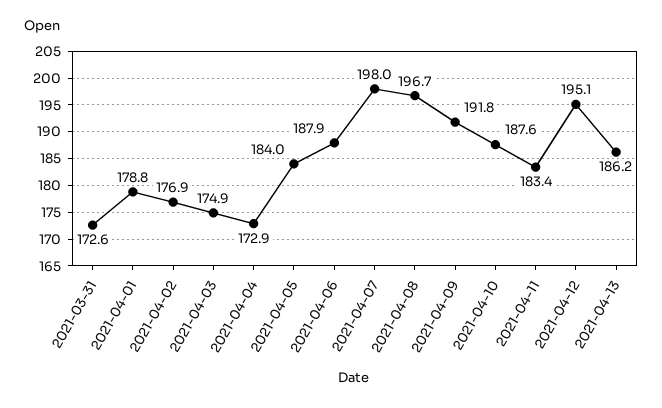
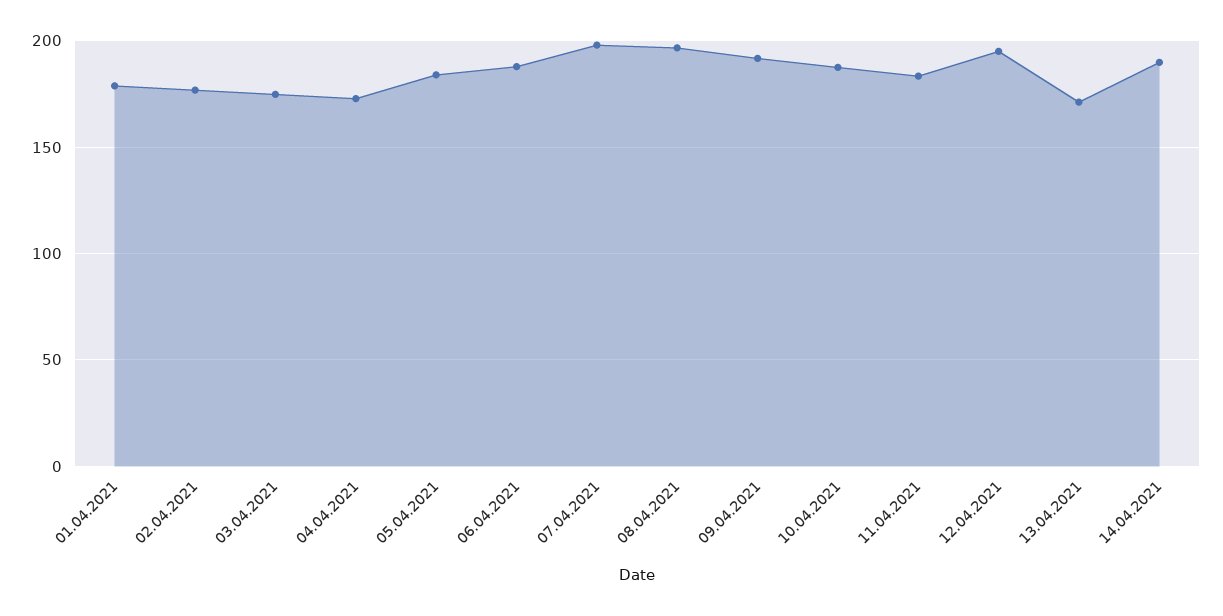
2021-03-31: 172.6 -> none
2021-04-13: 186.2 -> 170
14.04.2021: none -> 190

